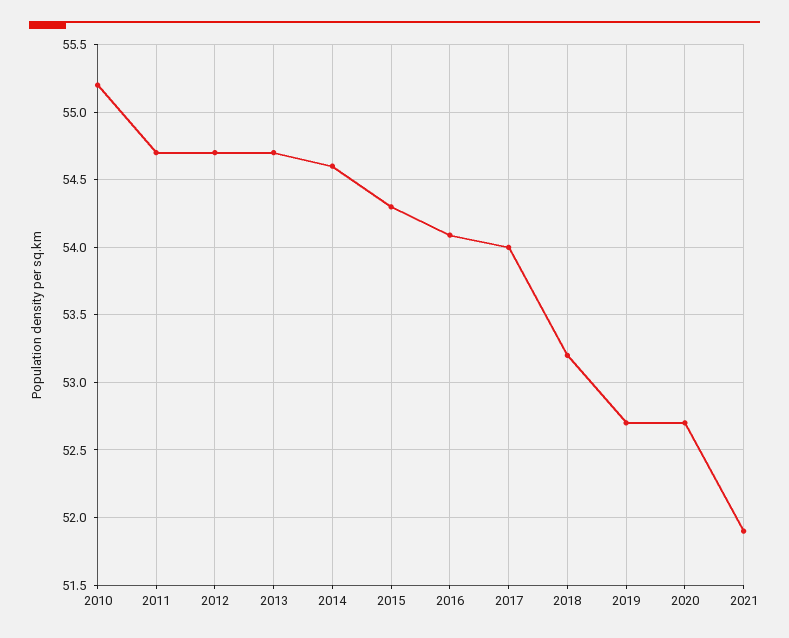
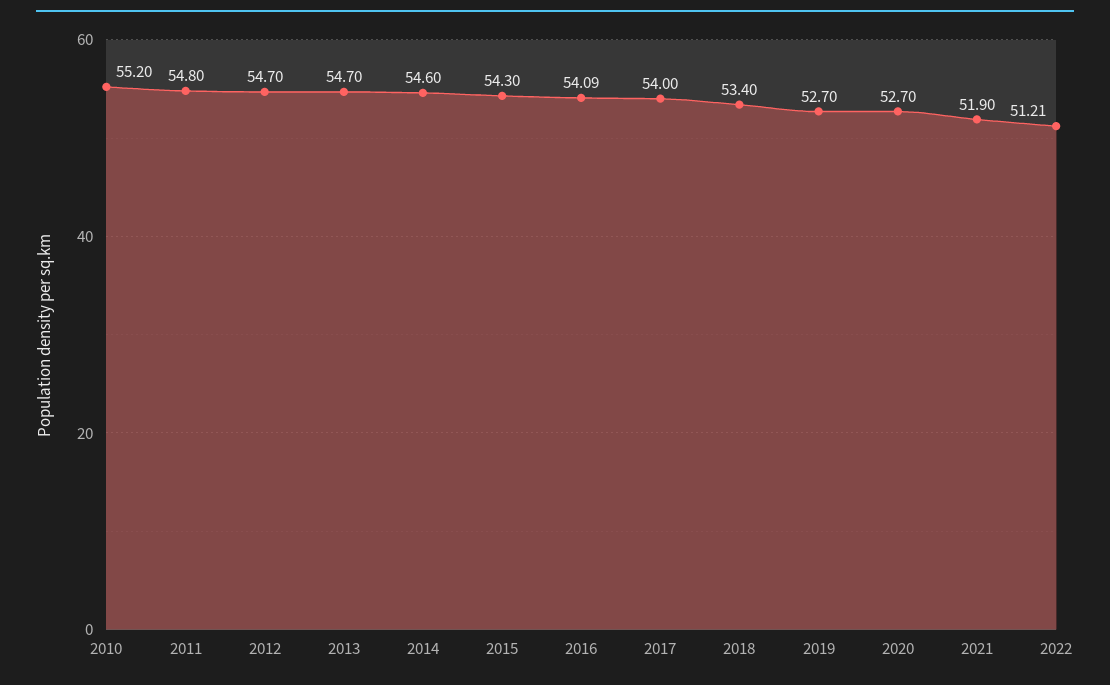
2011: 54.7 -> 54.8
2018: 53.2 -> 53.4
2022: none -> 51.21

